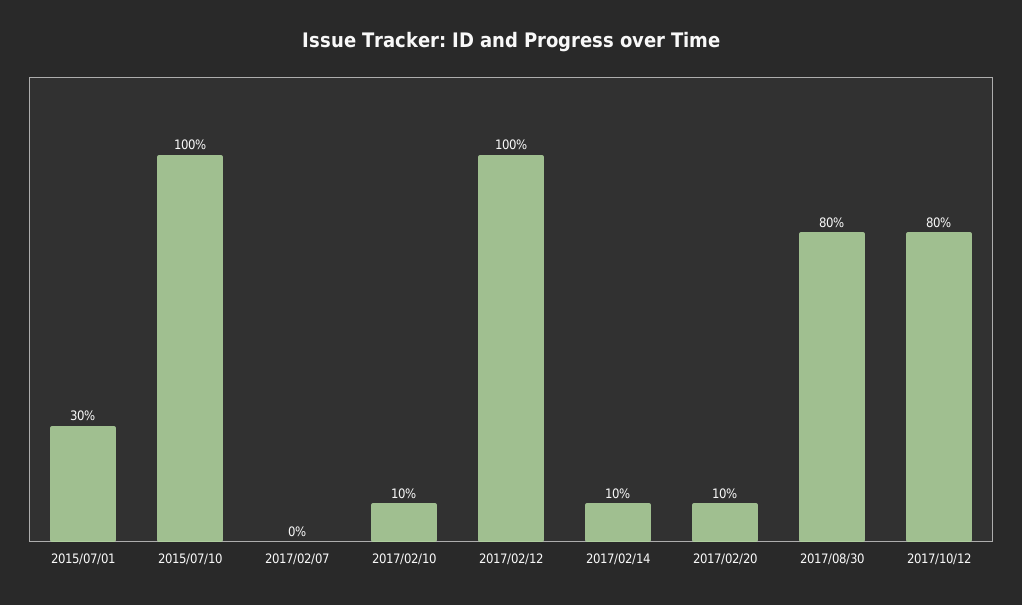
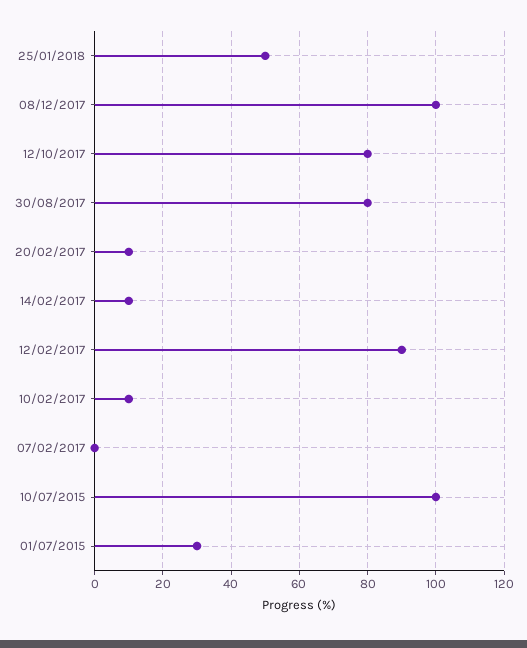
2017/02/12: 100 -> 90
25/01/2018: none -> 50
08/12/2017: none -> 100

